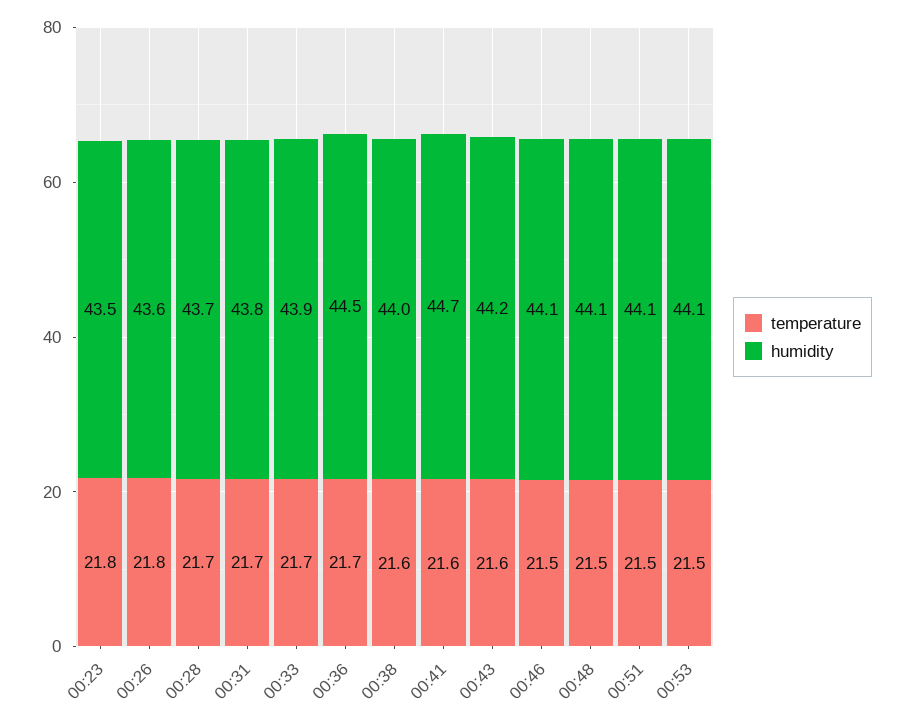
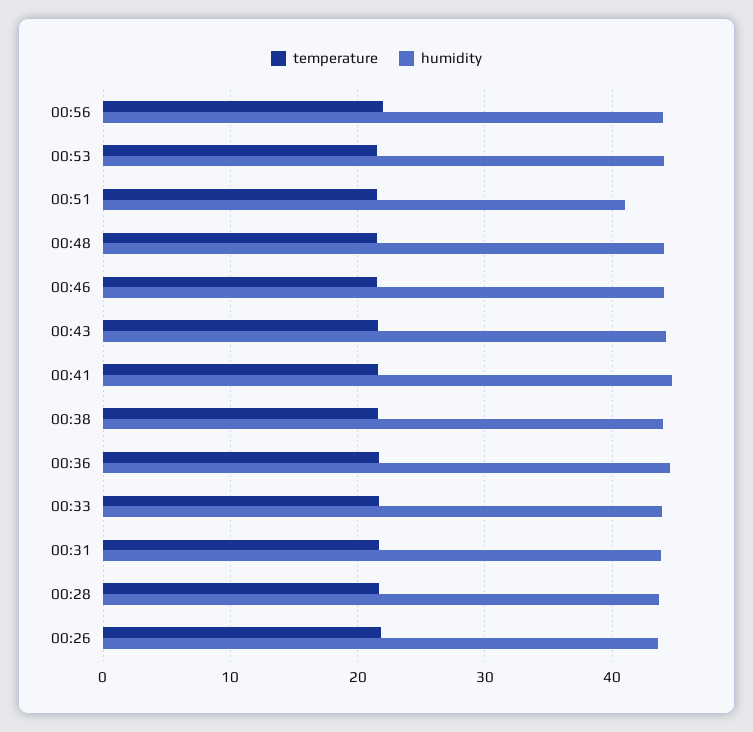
temperature, 00:23: 21.8 -> none
humidity, 00:23: 43.5 -> none
humidity, 00:51: 44.1 -> 41
temperature, 00:56: none -> 22
humidity, 00:56: none -> 44

